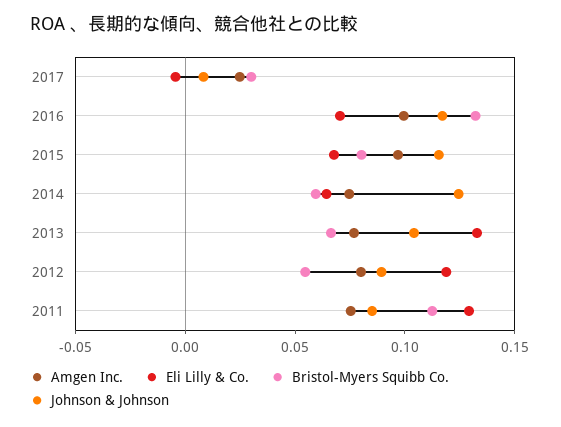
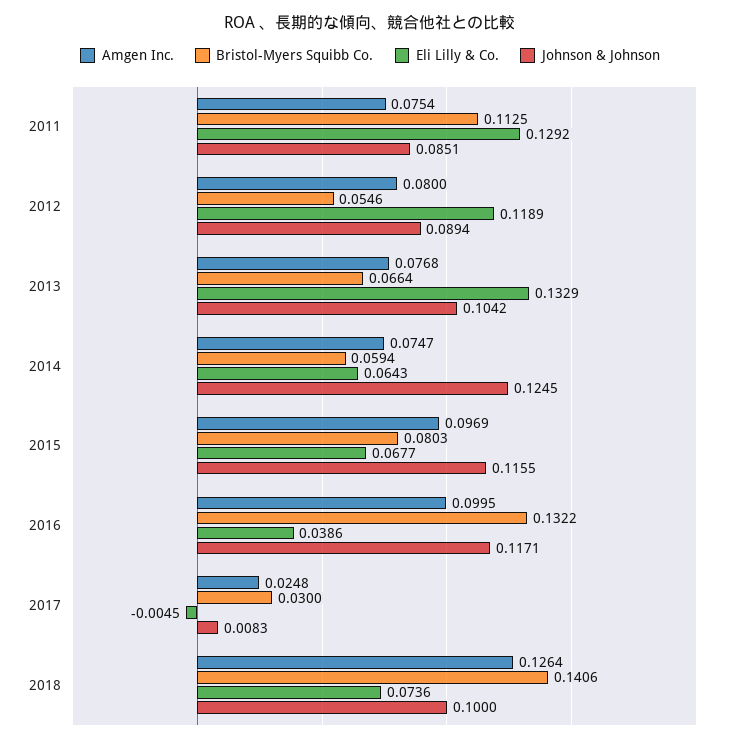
Eli Lilly & Co., 2016: 0.07 -> 0.0386
Amgen Inc., 2018: none -> 0.1264
Bristol-Myers Squibb Co., 2018: none -> 0.1406
Eli Lilly & Co., 2018: none -> 0.0736
Johnson & Johnson, 2018: none -> 0.1

